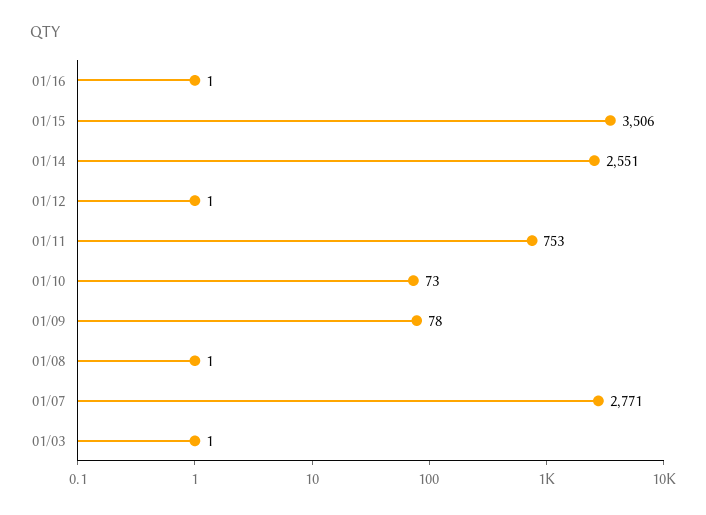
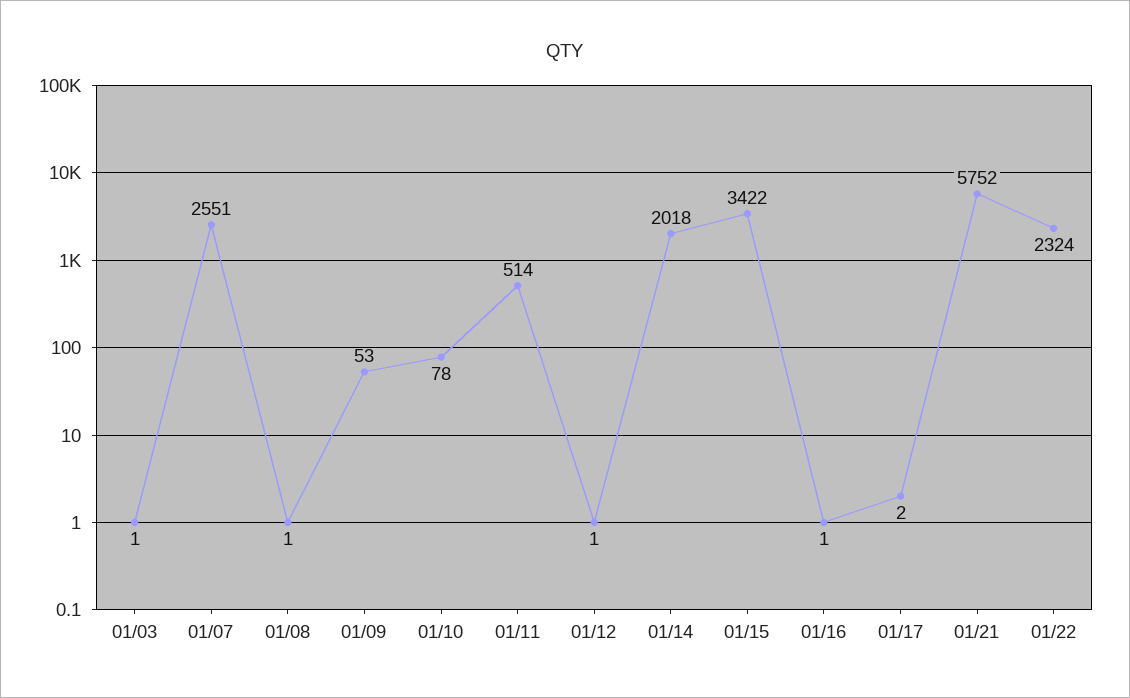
01/15: 3506 -> 3422
01/14: 2551 -> 2018
01/11: 753 -> 514
01/10: 73 -> 78
01/09: 78 -> 53
01/07: 2771 -> 2551
01/17: none -> 2
01/21: none -> 5752
01/22: none -> 2324

